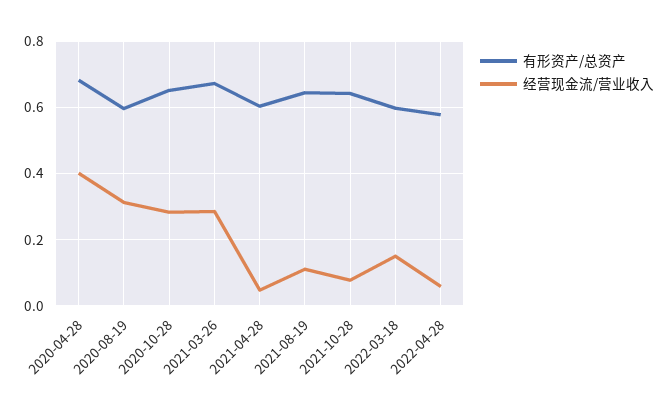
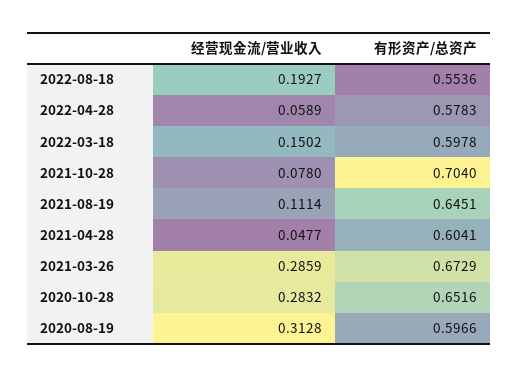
有形资产/总资产, 2020-04-28: 0.68 -> none
经营现金流/营业收入, 2020-04-28: 0.4 -> none
有形资产/总资产, 2021-10-28: 0.64 -> 0.704
经营现金流/营业收入, 2022-08-18: none -> 0.1927
有形资产/总资产, 2022-08-18: none -> 0.5536

